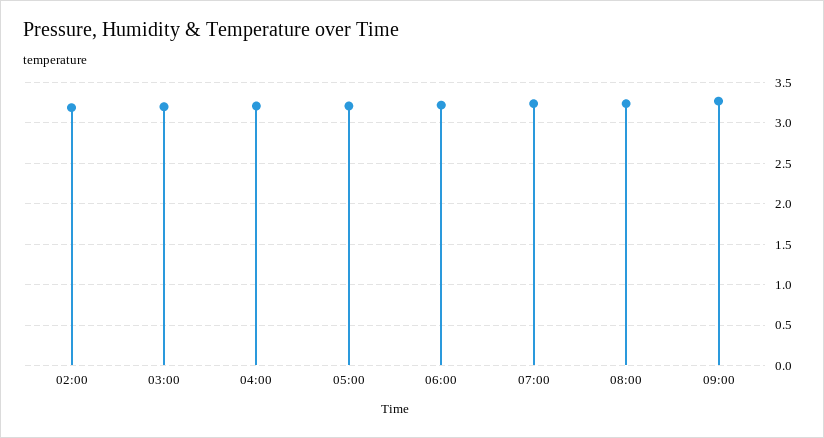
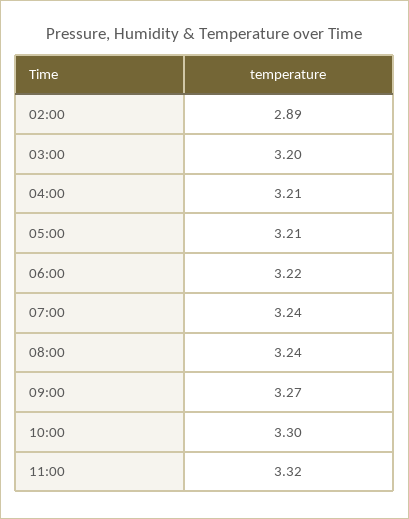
02:00: 3.2 -> 2.89
10:00: none -> 3.3
11:00: none -> 3.32

